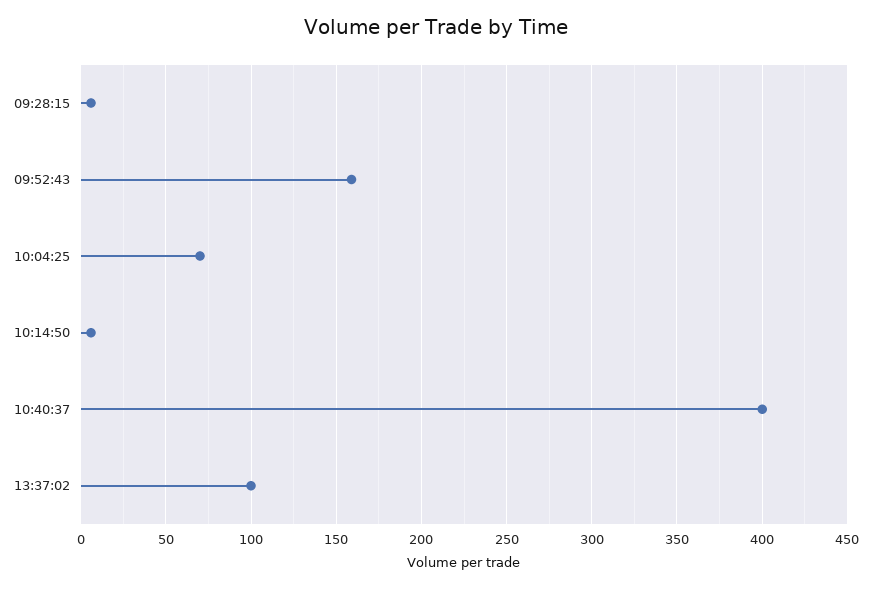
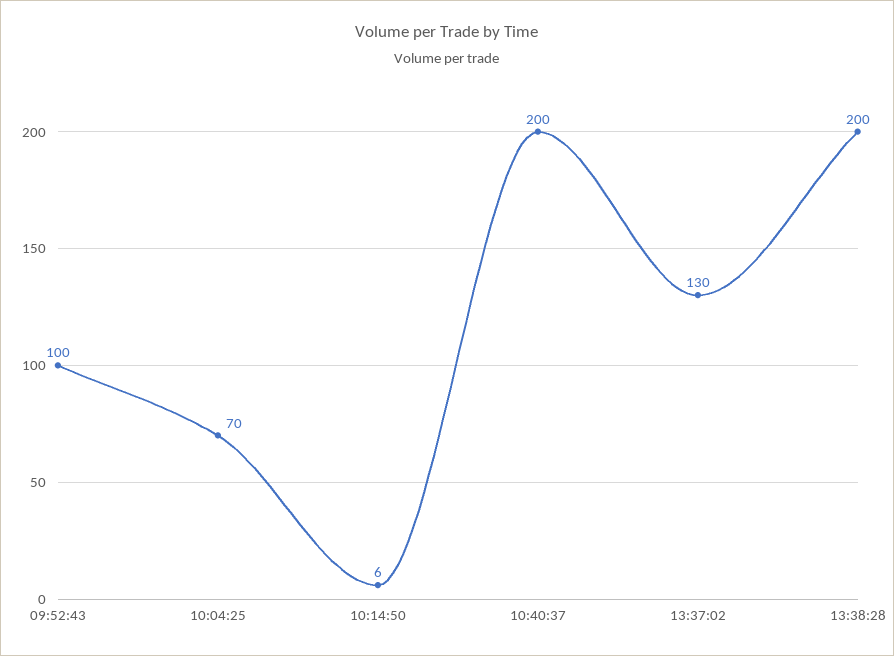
09:28:15: 5 -> none
09:52:43: 160 -> 100
10:40:37: 400 -> 200
13:37:02: 100 -> 130
13:38:28: none -> 200

